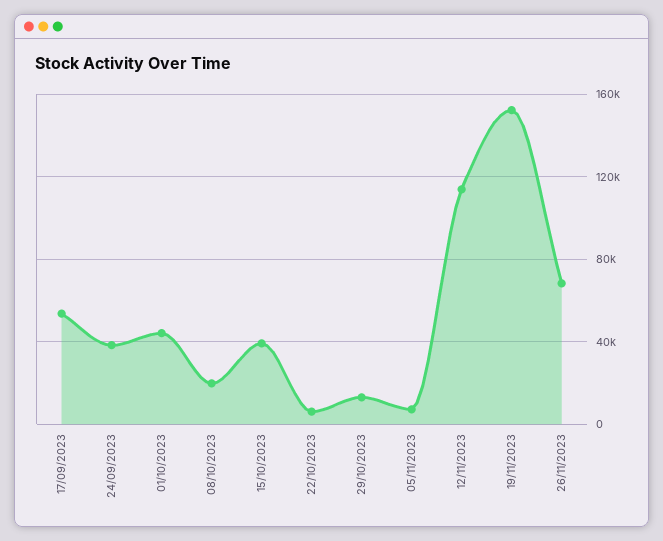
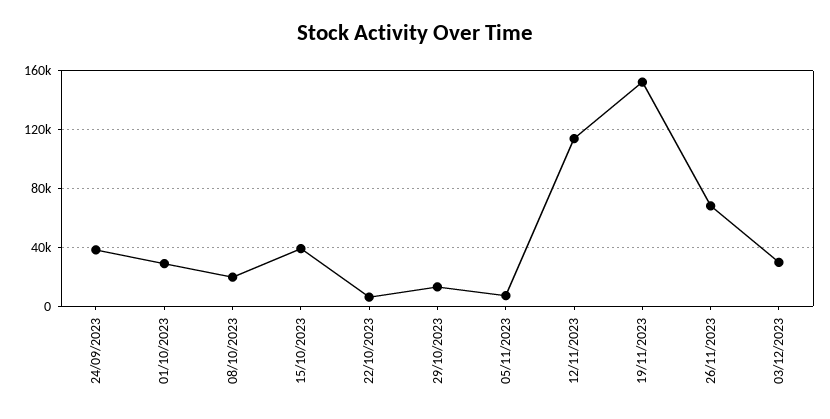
17/09/2023: 55000 -> none
01/10/2023: 45000 -> 30000
03/12/2023: none -> 30000

